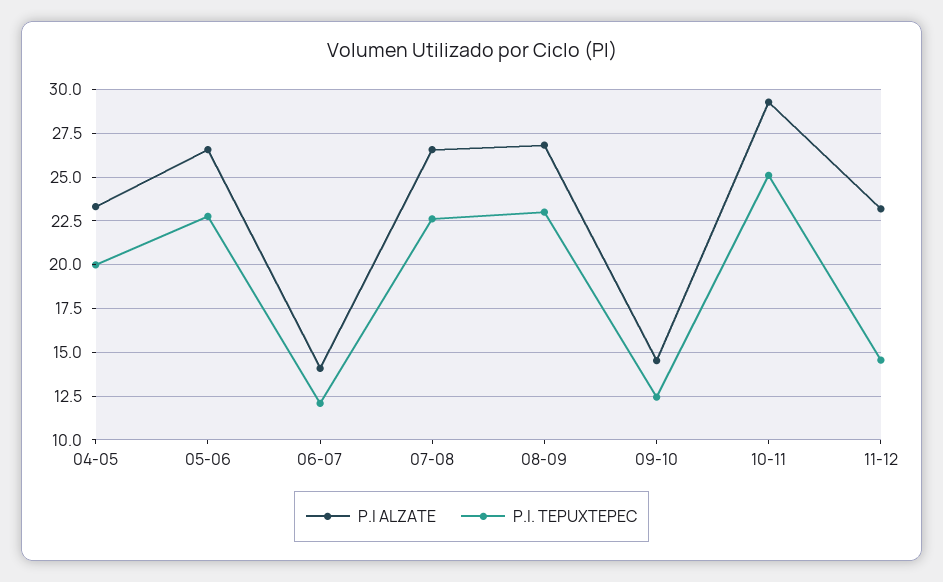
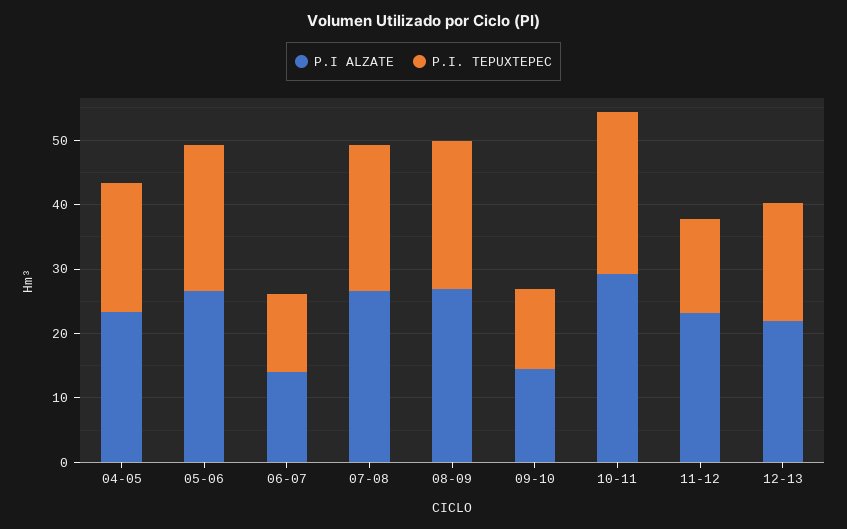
P.I ALZATE, 12-13: none -> 22
P.I. TEPUXTEPEC, 12-13: none -> 18

